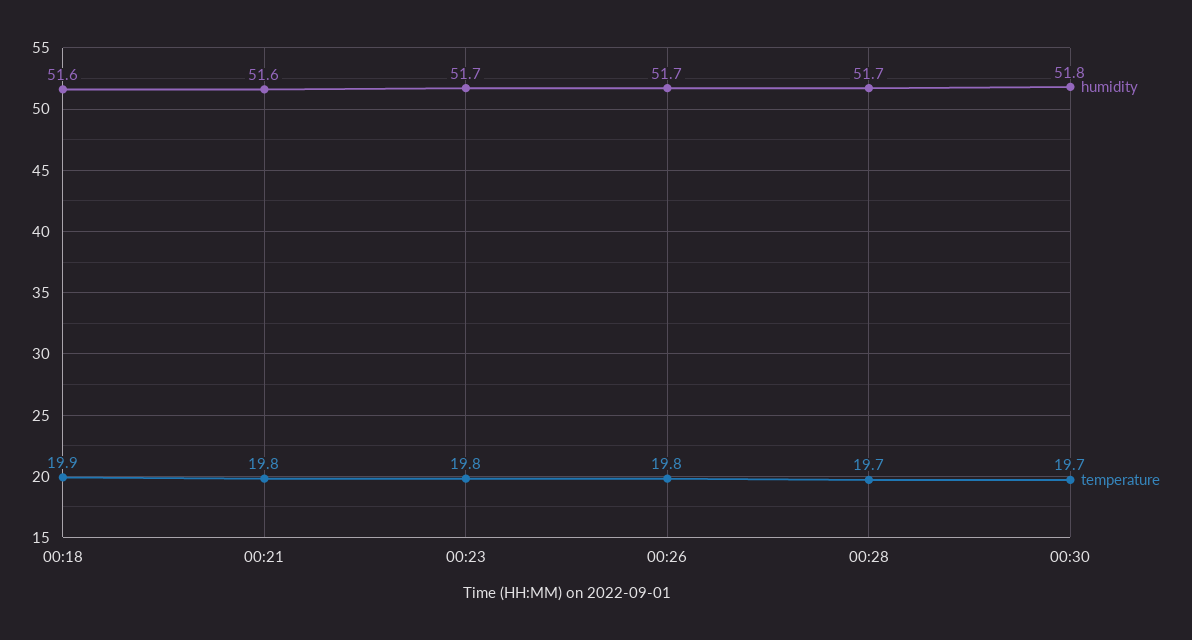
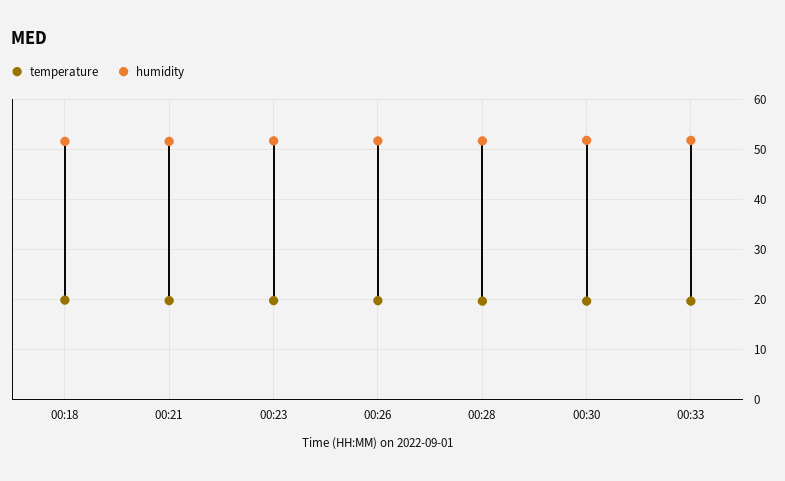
temperature, 00:33: none -> 20
humidity, 00:33: none -> 52

